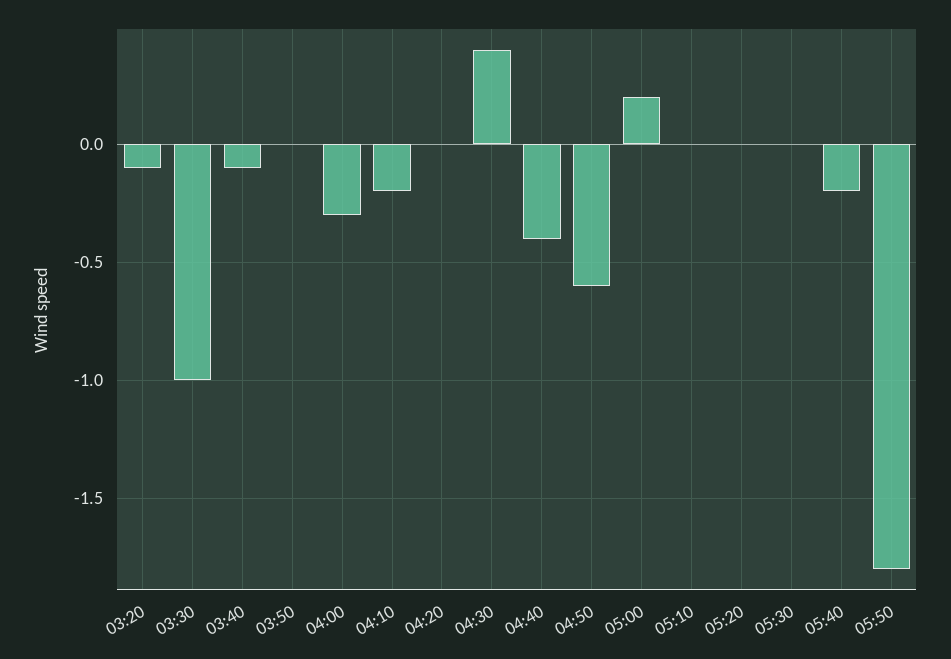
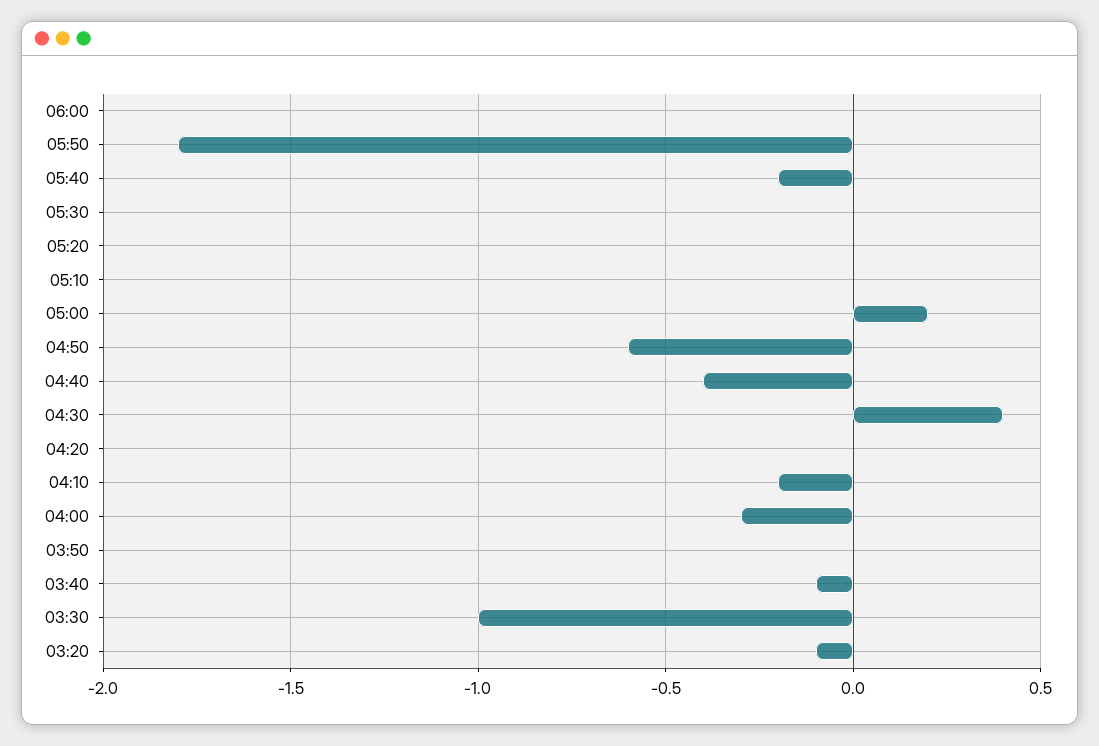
06:00: none -> 0

